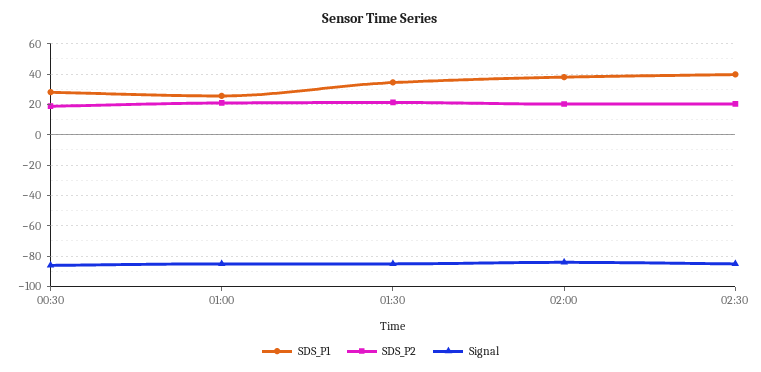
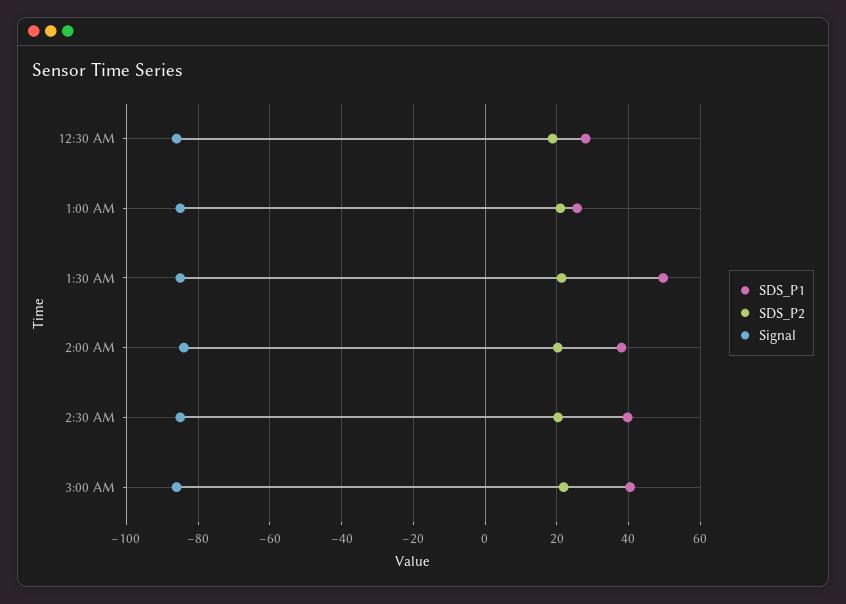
SDS_P1, 01:30: 35 -> 50
SDS_P1, 3:00 AM: none -> 40
SDS_P2, 3:00 AM: none -> 22
Signal, 3:00 AM: none -> -86

